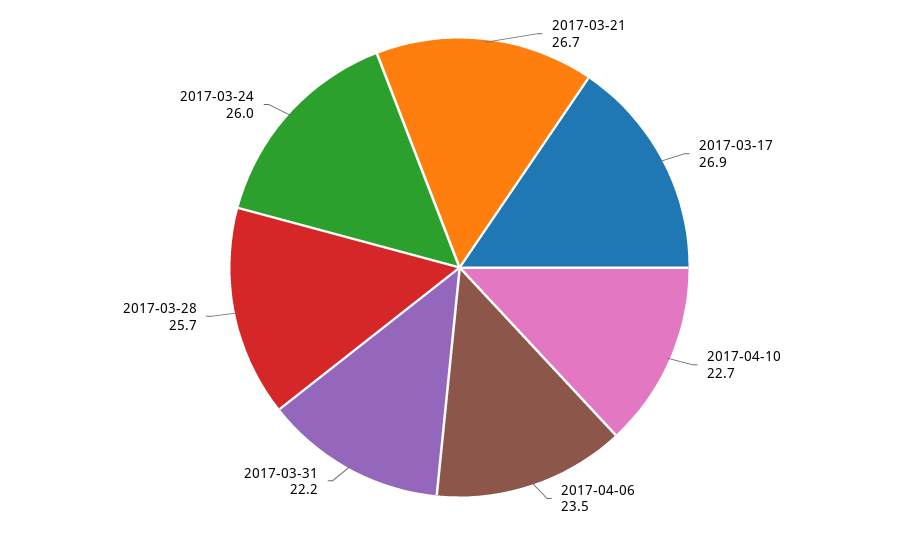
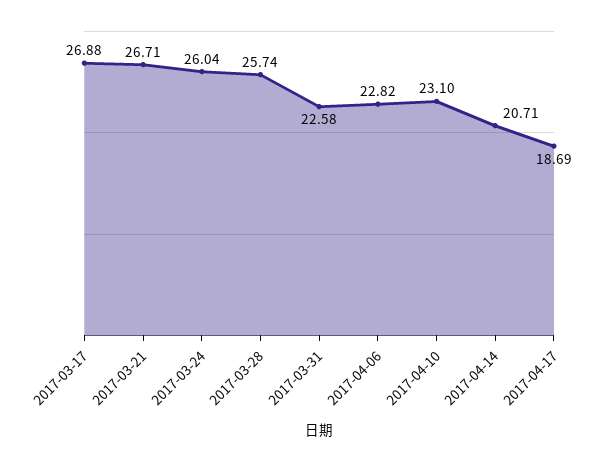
2017-04-10: 22.7 -> 23.1
2017-04-06: 23.5 -> 22.82
2017-03-31: 22.2 -> 22.58
2017-04-14: none -> 20.71
2017-04-17: none -> 18.69

